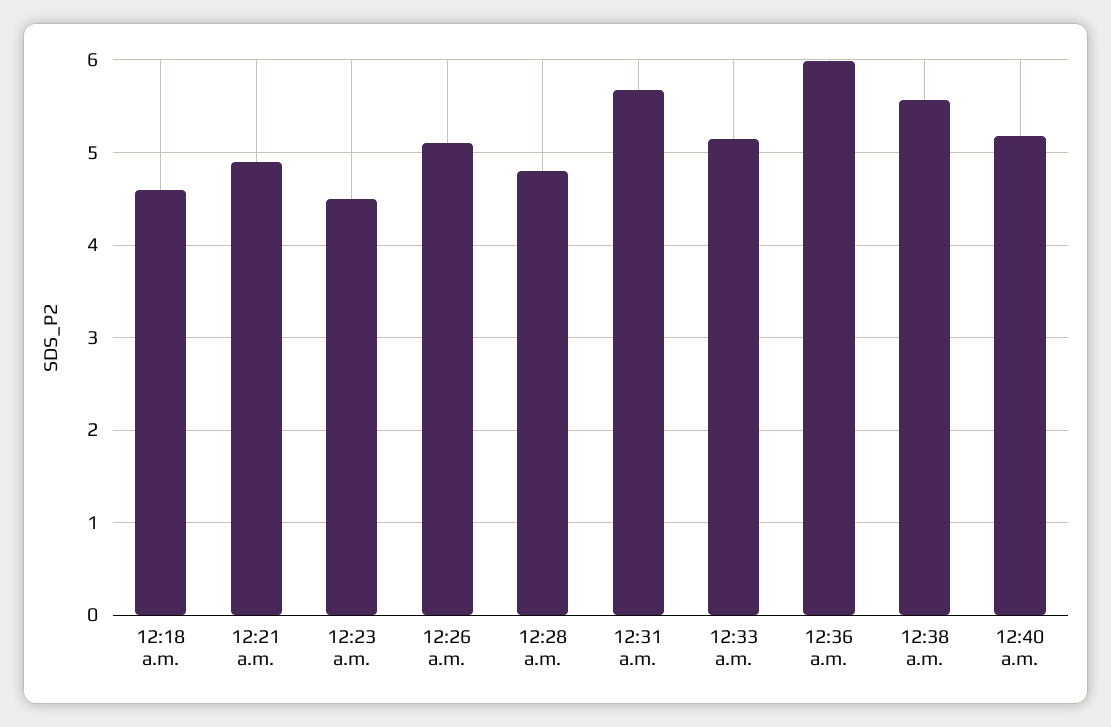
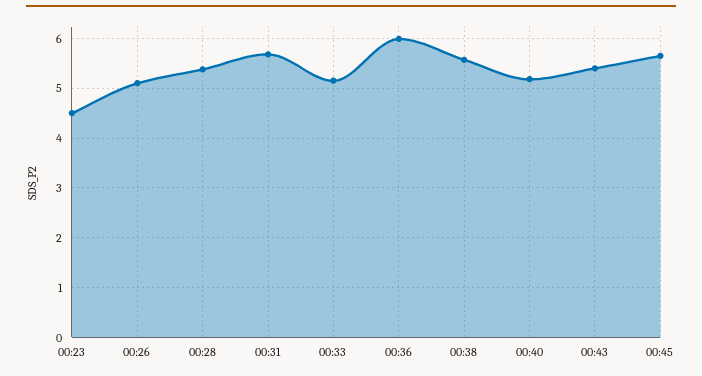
12:18 a.m.: 4.6 -> none
12:21 a.m.: 4.9 -> none
12:28 a.m.: 4.8 -> 5.4
00:43: none -> 5.4
00:45: none -> 5.6

